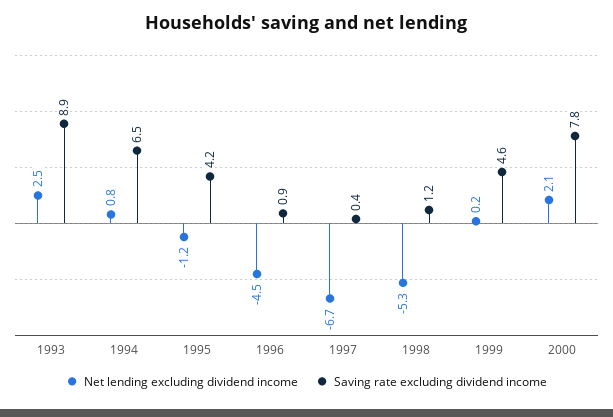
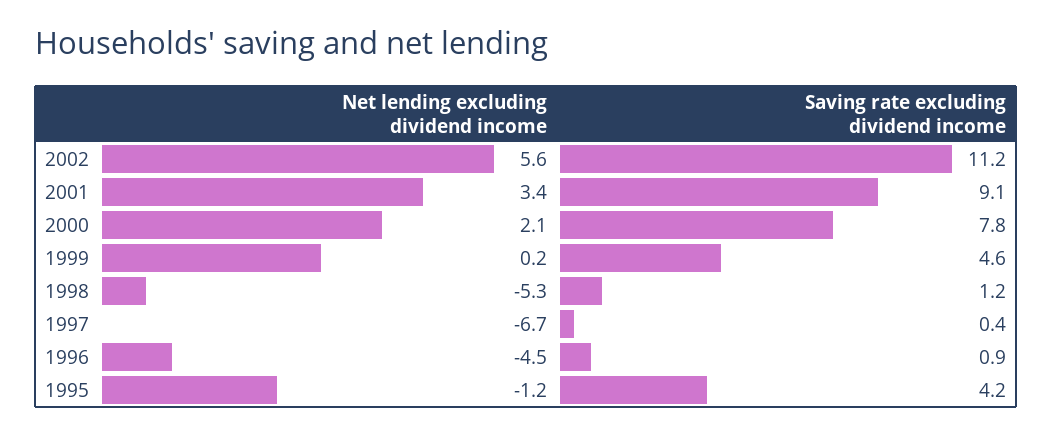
Net lending excluding dividend income, 1993: 2.5 -> none
Saving rate excluding dividend income, 1993: 8.9 -> none
Net lending excluding dividend income, 1994: 0.8 -> none
Saving rate excluding dividend income, 1994: 6.5 -> none
Net lending excluding dividend income, 2002: none -> 5.6
Saving rate excluding dividend income, 2002: none -> 11.2
Net lending excluding dividend income, 2001: none -> 3.4
Saving rate excluding dividend income, 2001: none -> 9.1

